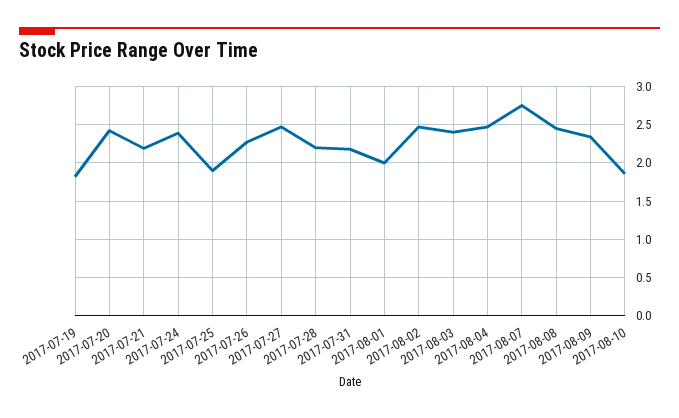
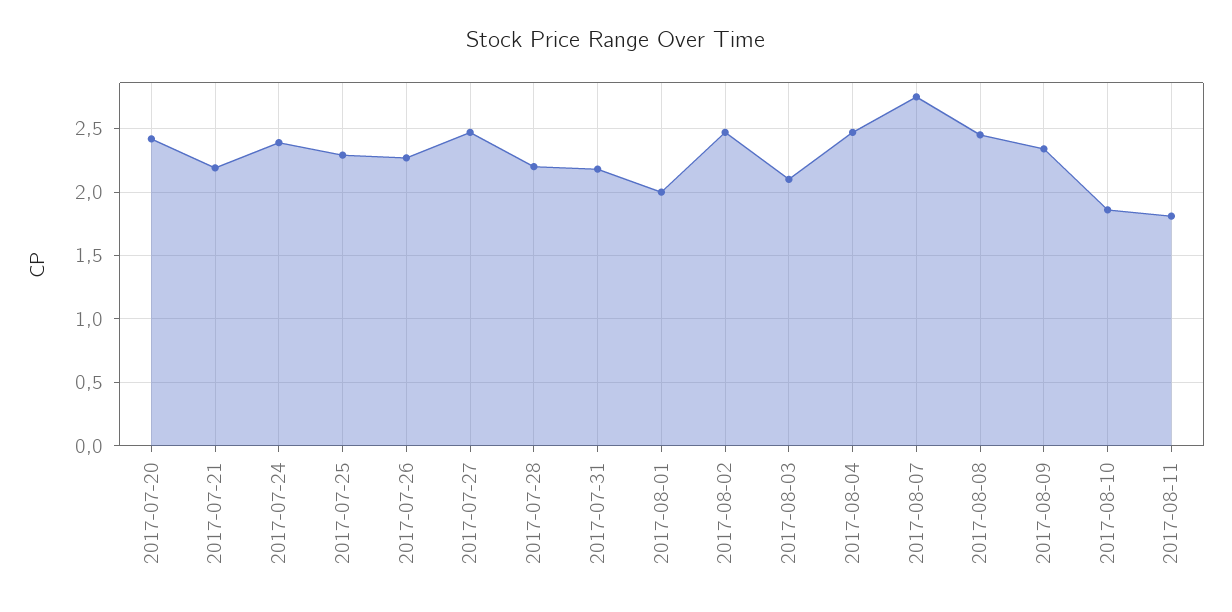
2017-07-19: 1.8 -> none
2017-07-25: 1.9 -> 2.3
2017-08-03: 2.4 -> 2.1
2017-08-11: none -> 1.8

